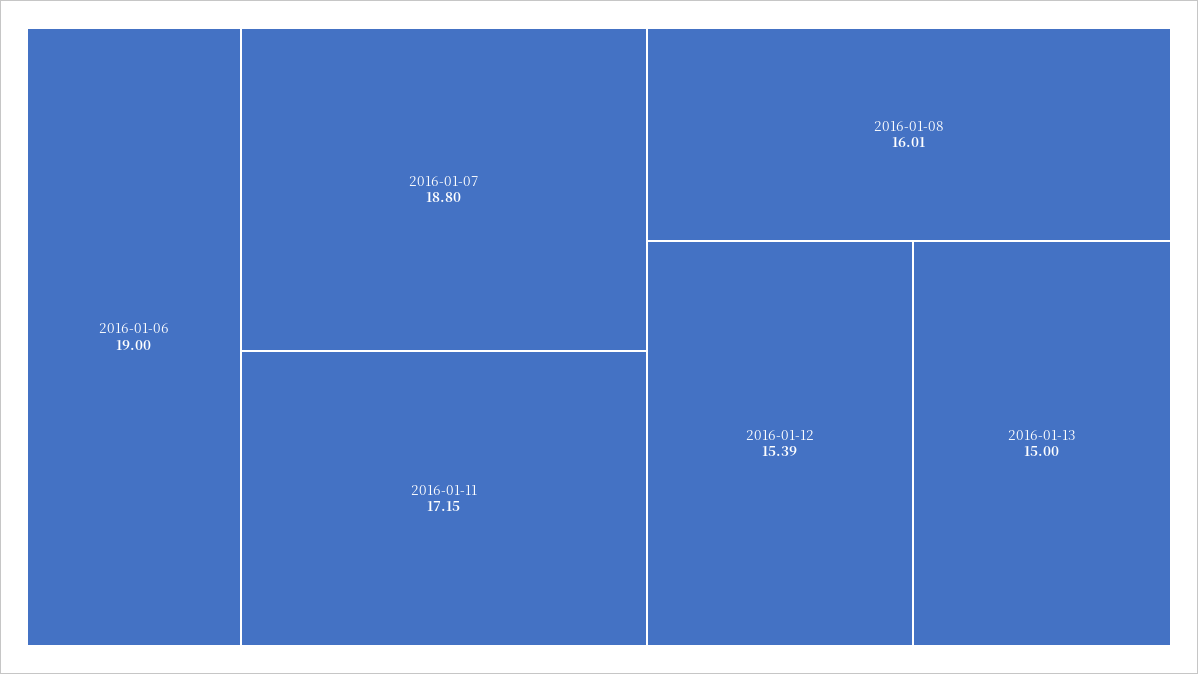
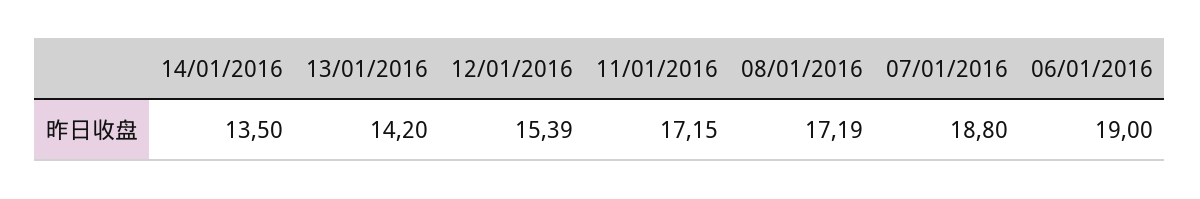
2016-01-08: 16.01 -> 17.19
2016-01-13: 15 -> 14.2
14/01/2016: none -> 13.5

